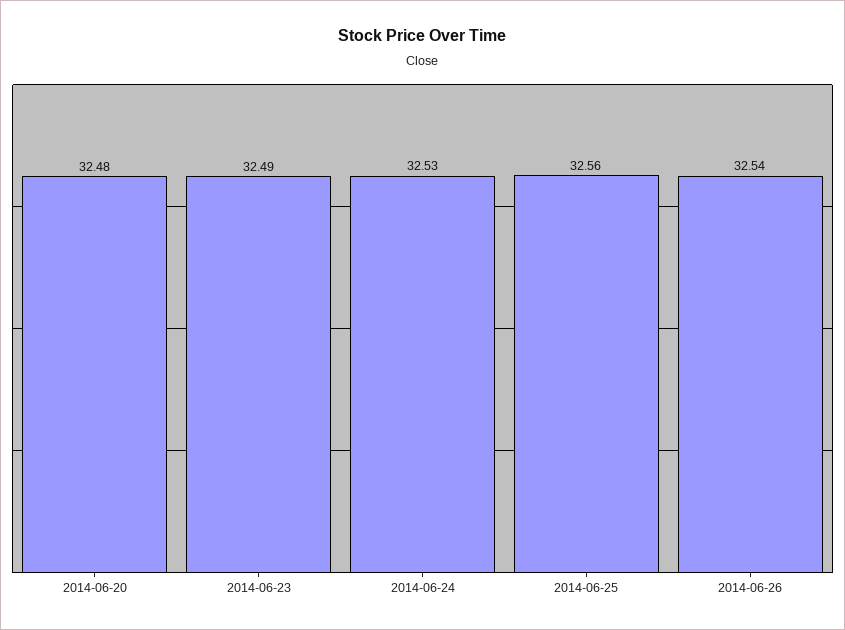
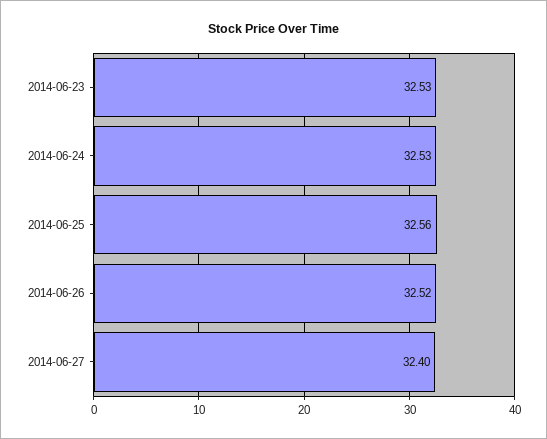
2014-06-20: 32.48 -> none
2014-06-23: 32.49 -> 32.53
2014-06-26: 32.54 -> 32.52
2014-06-27: none -> 32.4

